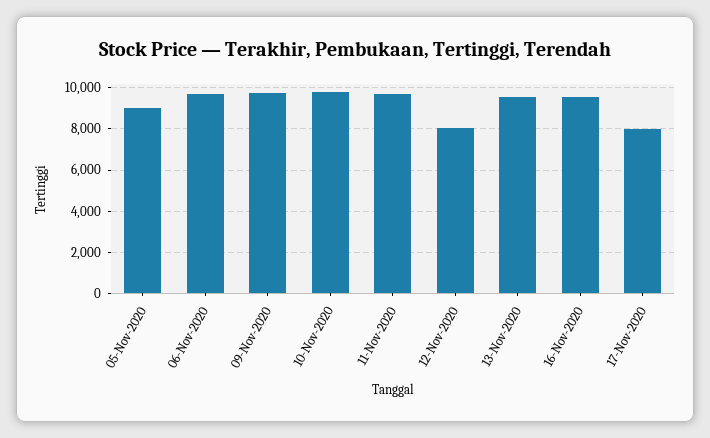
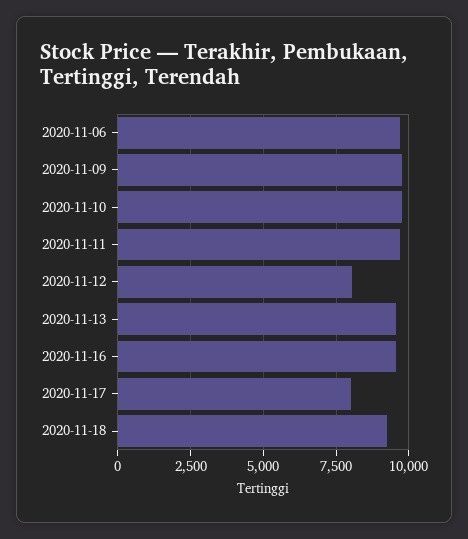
05-Nov-2020: 9000 -> none
2020-11-18: none -> 9250

